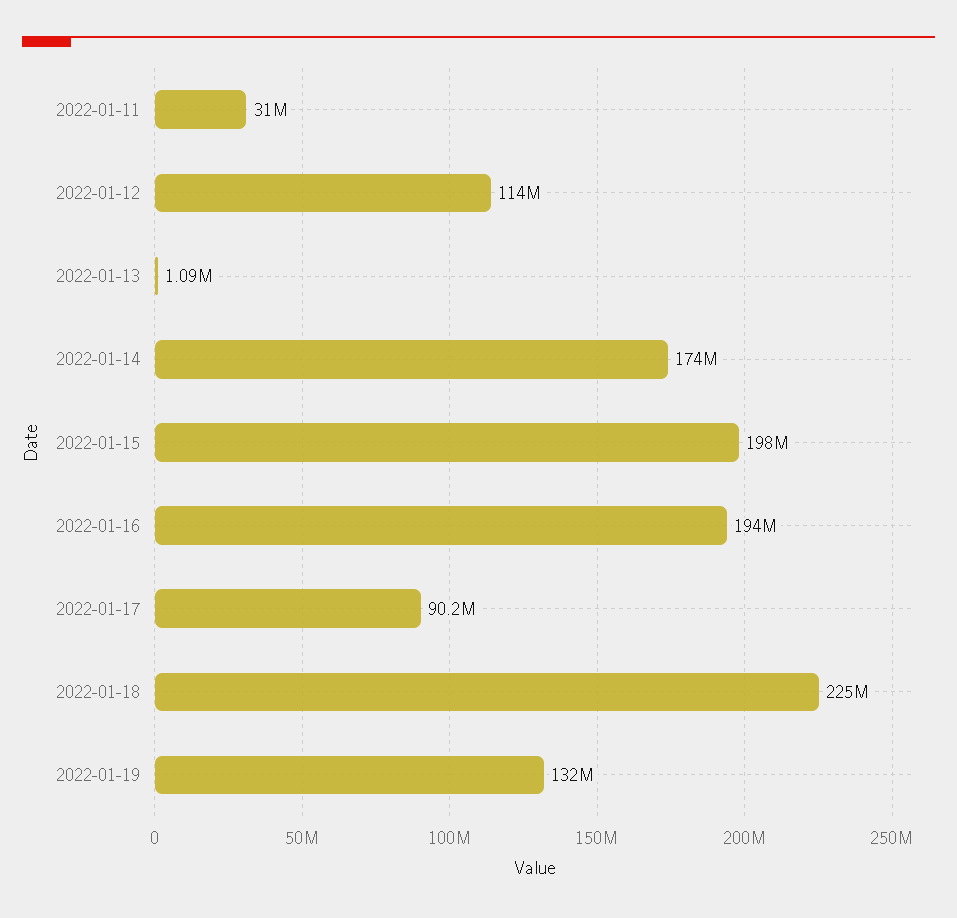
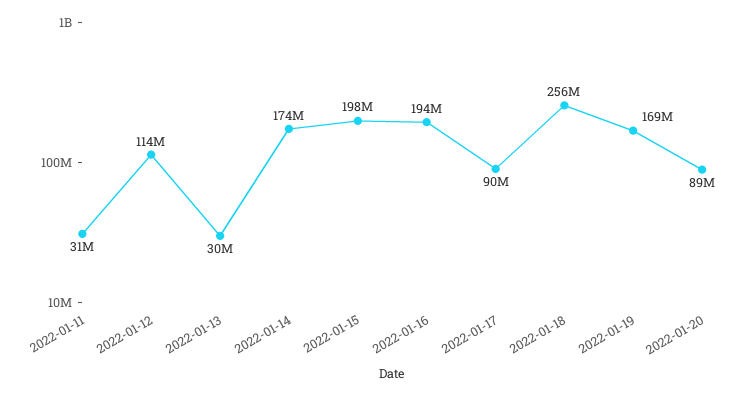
2022-01-13: 1090000 -> 30000000
2022-01-18: 225000000 -> 256000000
2022-01-19: 132000000 -> 169000000
2022-01-20: none -> 89000000

